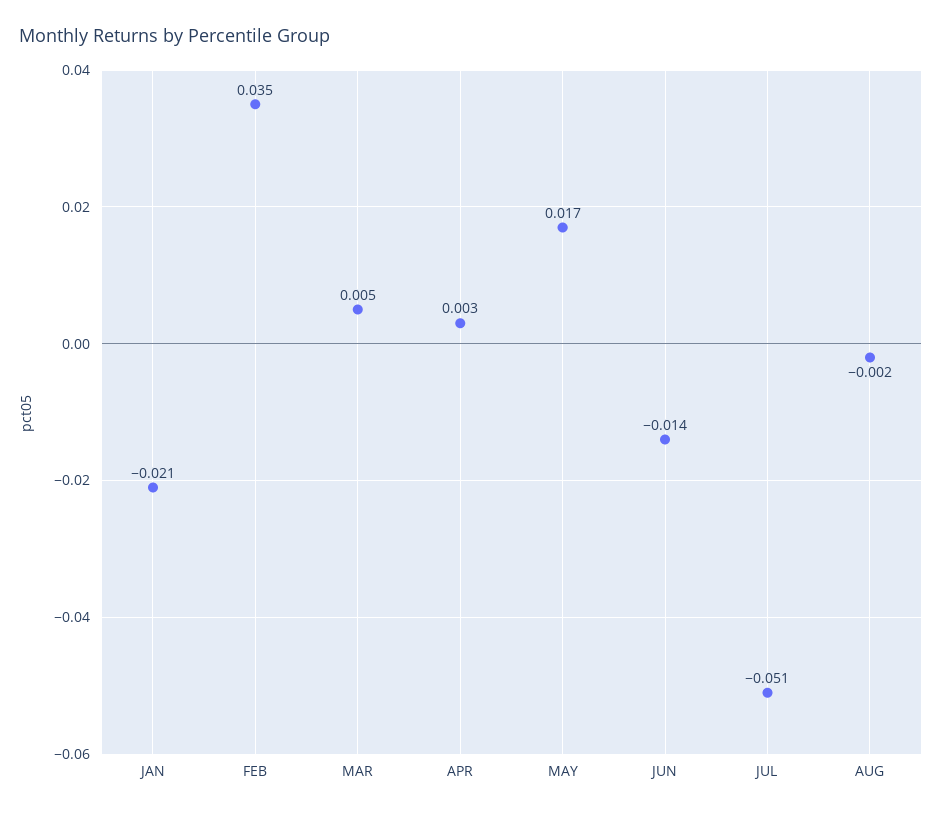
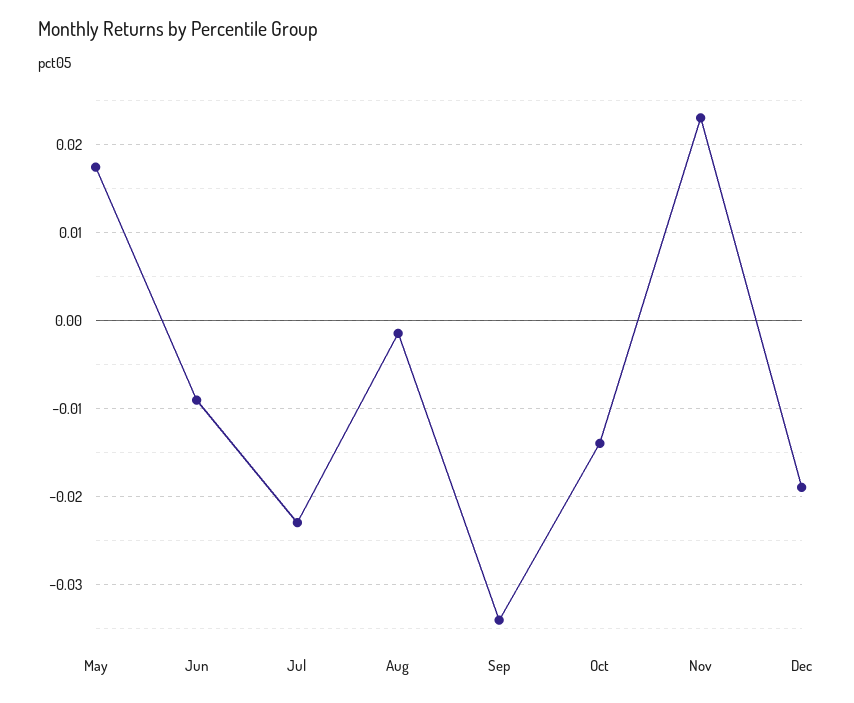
JAN: -0.021 -> none
FEB: 0.035 -> none
MAR: 0.005 -> none
APR: 0.003 -> none
JUN: -0.014 -> -0.009
JUL: -0.051 -> -0.023
Sep: none -> -0.034
Oct: none -> -0.014
Nov: none -> 0.023
Dec: none -> -0.019

